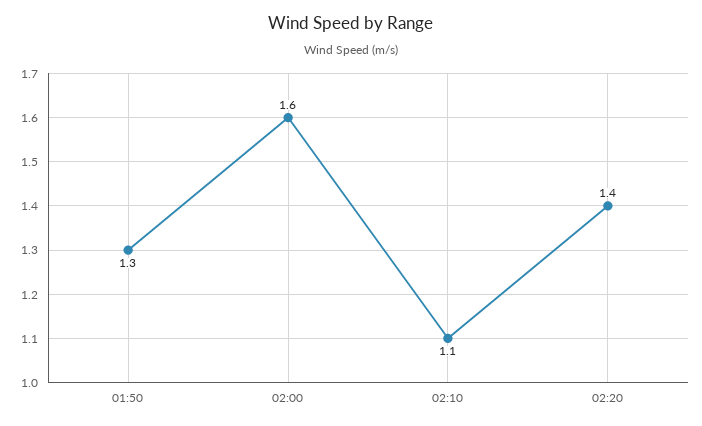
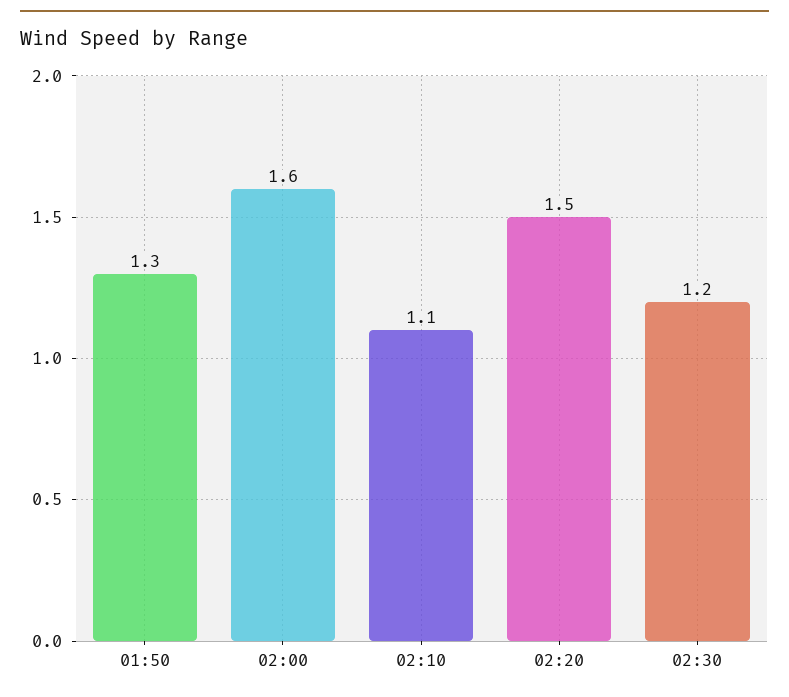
02:20: 1.4 -> 1.5
02:30: none -> 1.2

